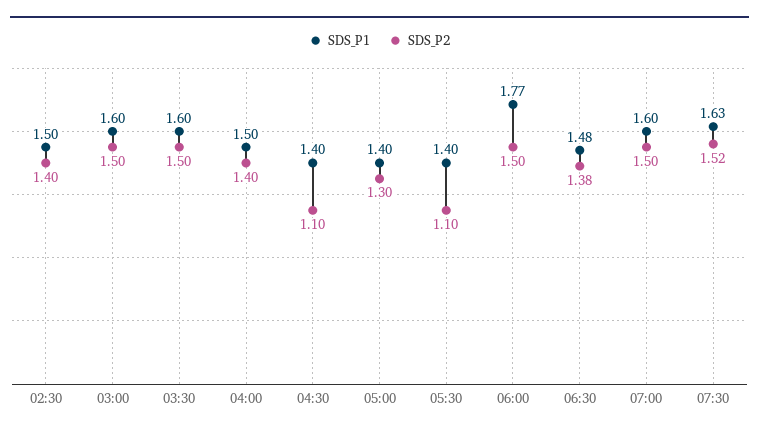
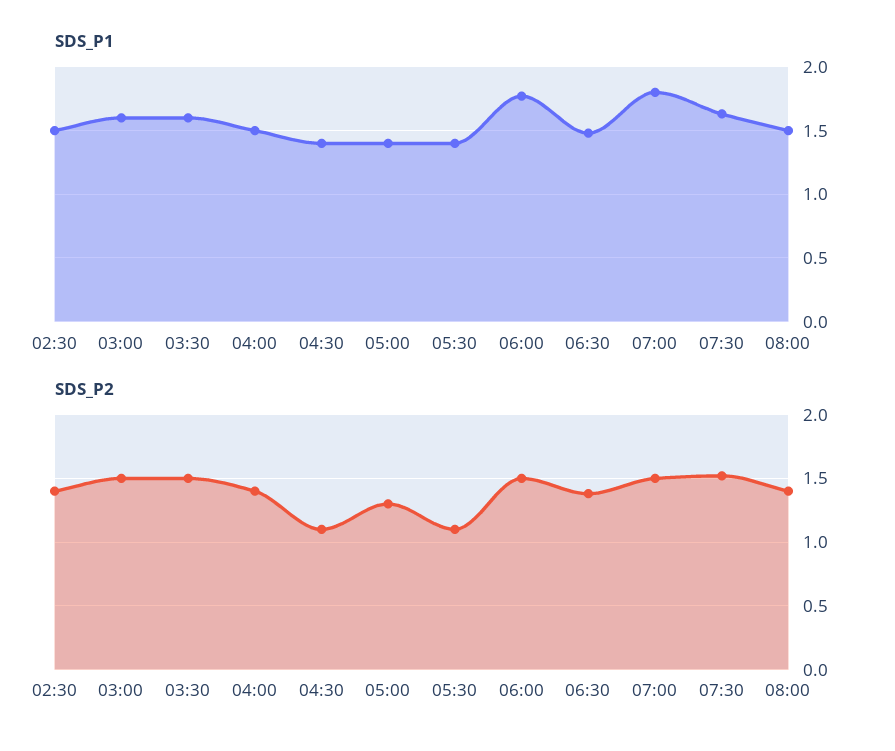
SDS_P1, 07:00: 1.6 -> 1.8
SDS_P1, 08:00: none -> 1.5
SDS_P2, 08:00: none -> 1.4

